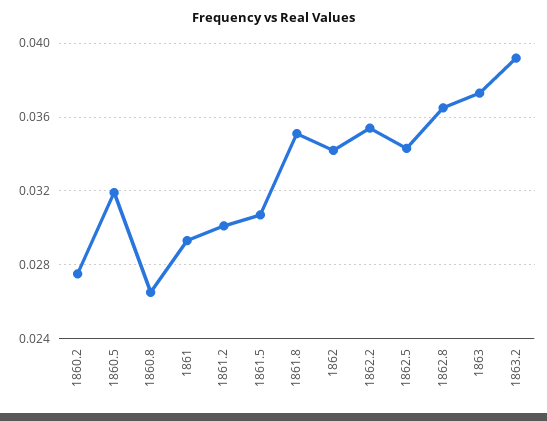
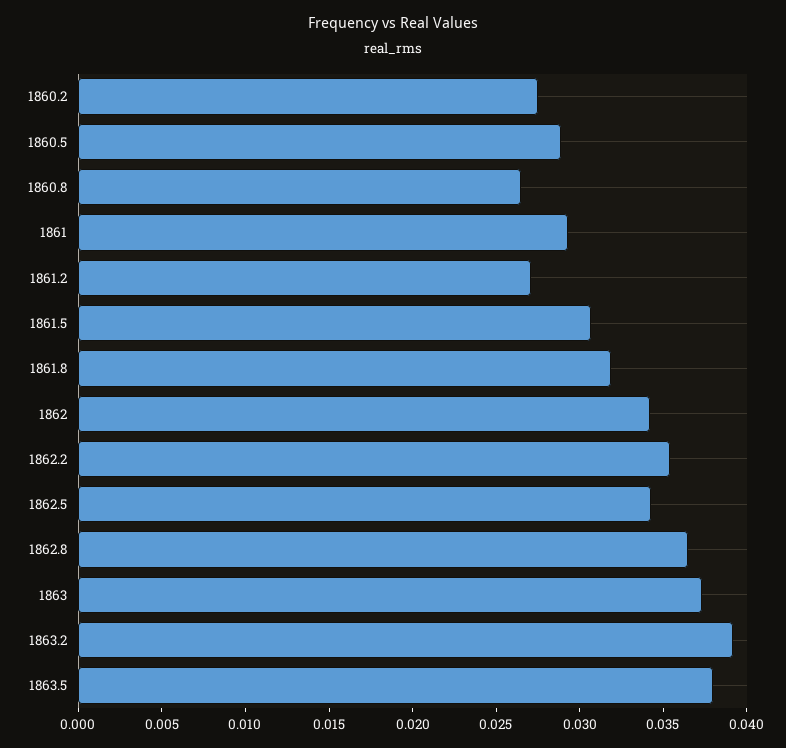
1860.5: 0.032 -> 0.029
1861.2: 0.03 -> 0.027
1861.8: 0.035 -> 0.032
1863.5: none -> 0.038

